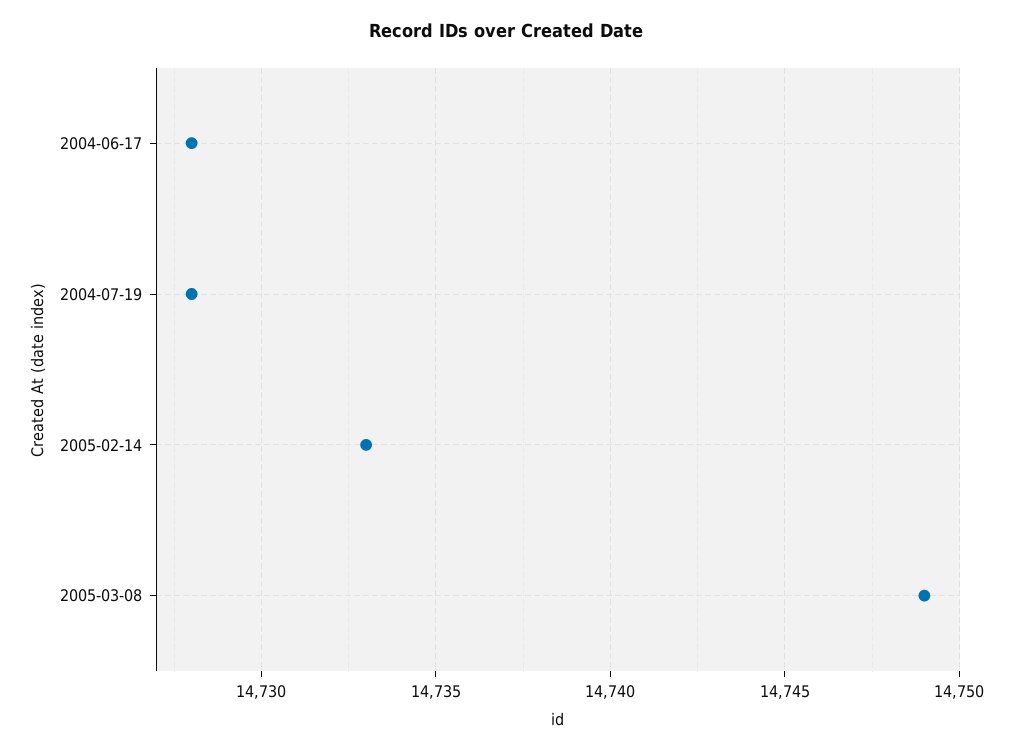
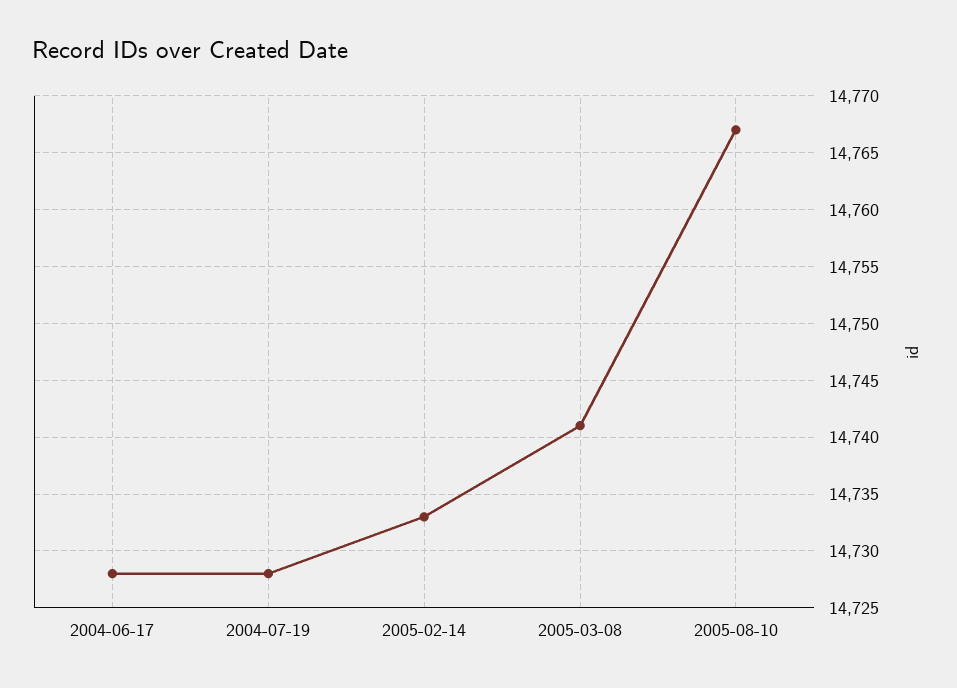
2005-03-08: 14749 -> 14741
2005-08-10: none -> 14767

